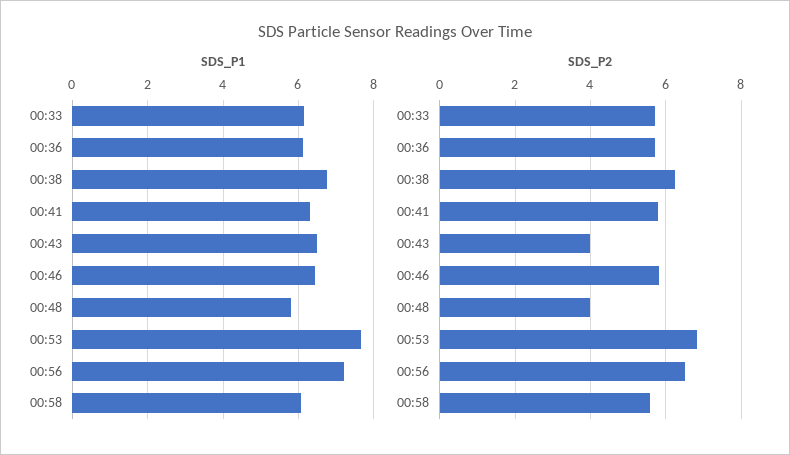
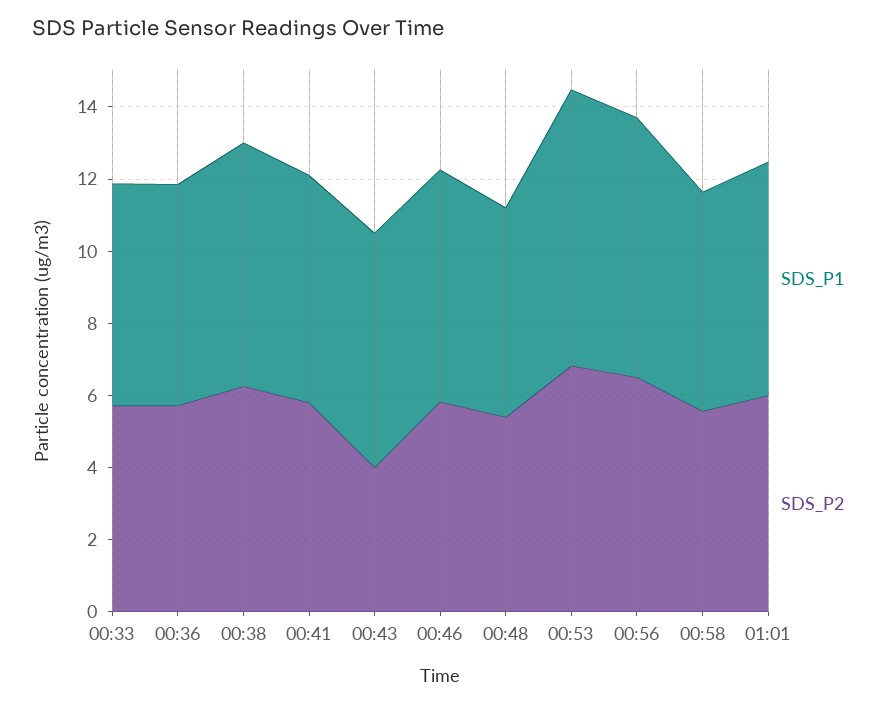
SDS_P2, 00:48: 4 -> 5.5
SDS_P1, 01:01: none -> 6.5
SDS_P2, 01:01: none -> 6

